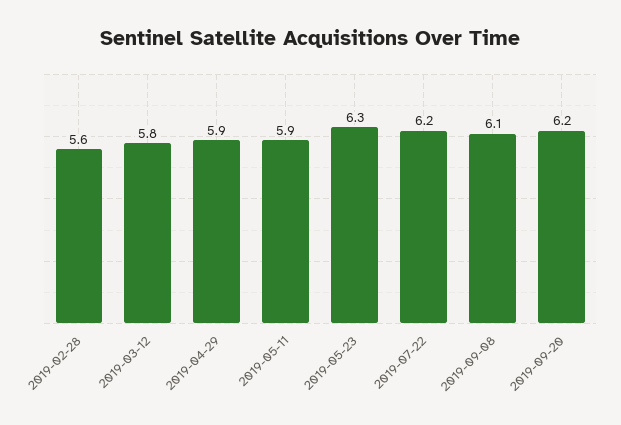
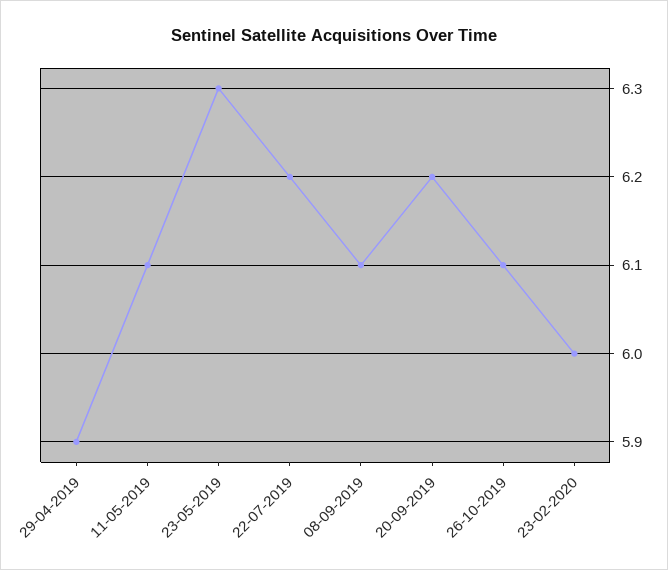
2019-02-28: 5.6 -> none
2019-03-12: 5.8 -> none
2019-05-11: 5.9 -> 6.1
26-10-2019: none -> 6.1
23-02-2020: none -> 6

